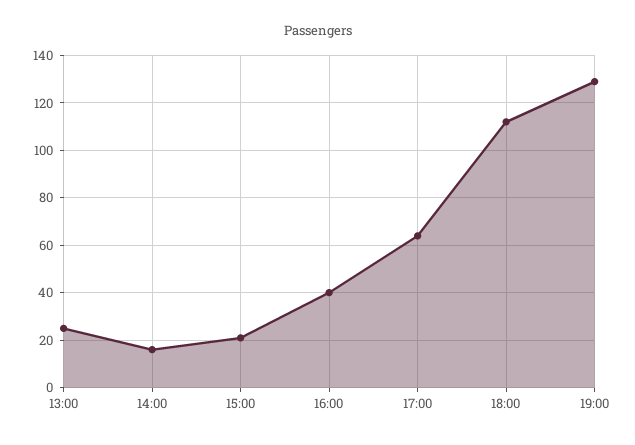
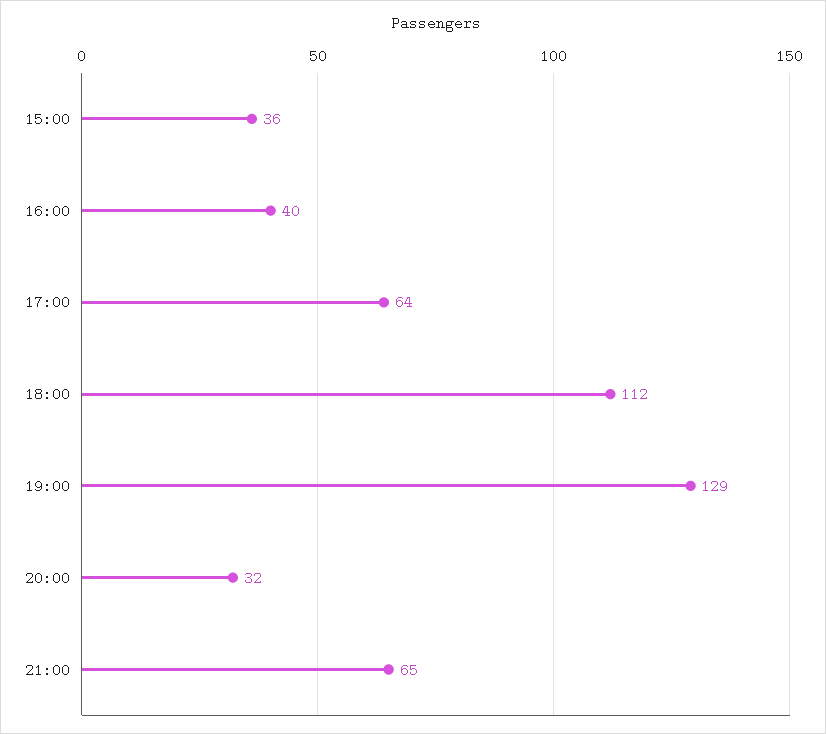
13:00: 25 -> none
14:00: 15 -> none
15:00: 20 -> 36
20:00: none -> 32
21:00: none -> 65

